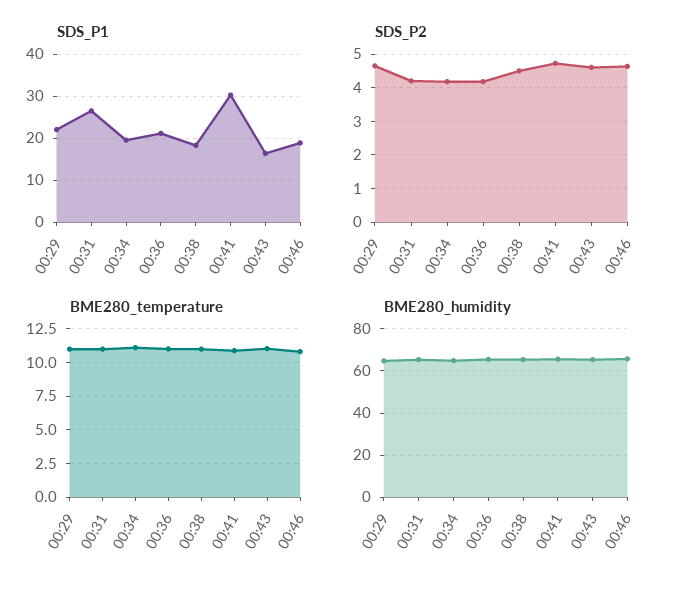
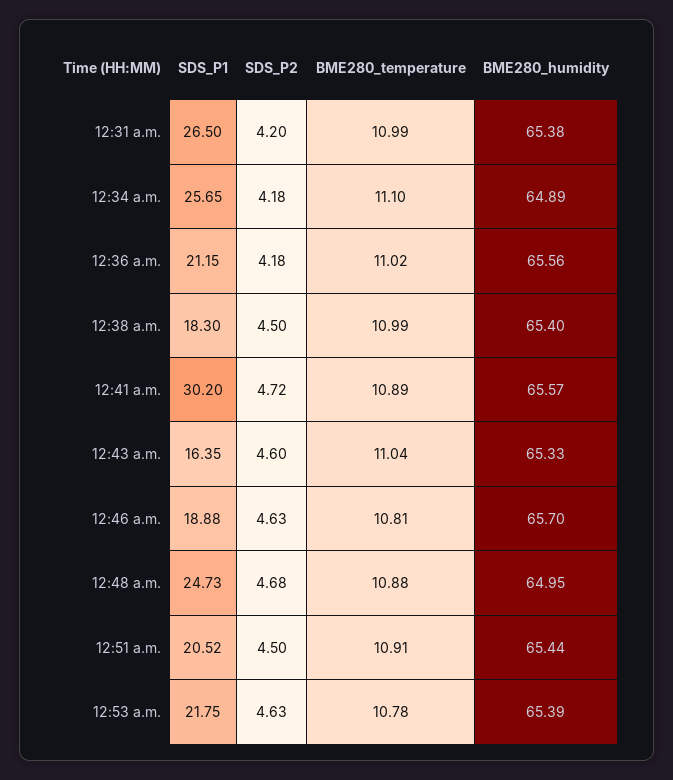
SDS_P1, 00:29: 22 -> none
SDS_P1, 00:34: 20 -> 25.65
SDS_P2, 00:29: 4.6 -> none
BME280_temperature, 00:29: 11 -> none
BME280_humidity, 00:29: 65 -> none
SDS_P1, 12:48 a.m.: none -> 24.73
SDS_P2, 12:48 a.m.: none -> 4.68
BME280_temperature, 12:48 a.m.: none -> 10.88
BME280_humidity, 12:48 a.m.: none -> 64.95
SDS_P1, 12:51 a.m.: none -> 20.52
SDS_P2, 12:51 a.m.: none -> 4.5
BME280_temperature, 12:51 a.m.: none -> 10.91
BME280_humidity, 12:51 a.m.: none -> 65.44
SDS_P1, 12:53 a.m.: none -> 21.75
SDS_P2, 12:53 a.m.: none -> 4.63
BME280_temperature, 12:53 a.m.: none -> 10.78
BME280_humidity, 12:53 a.m.: none -> 65.39

